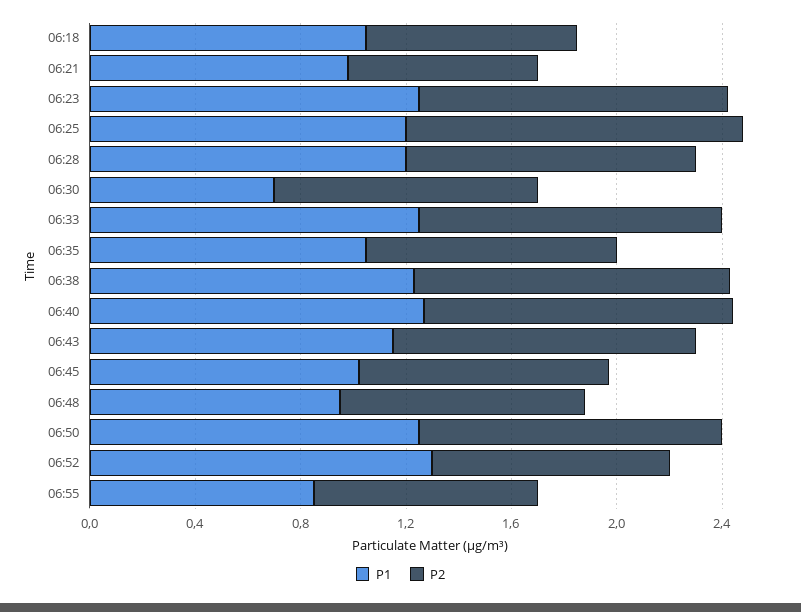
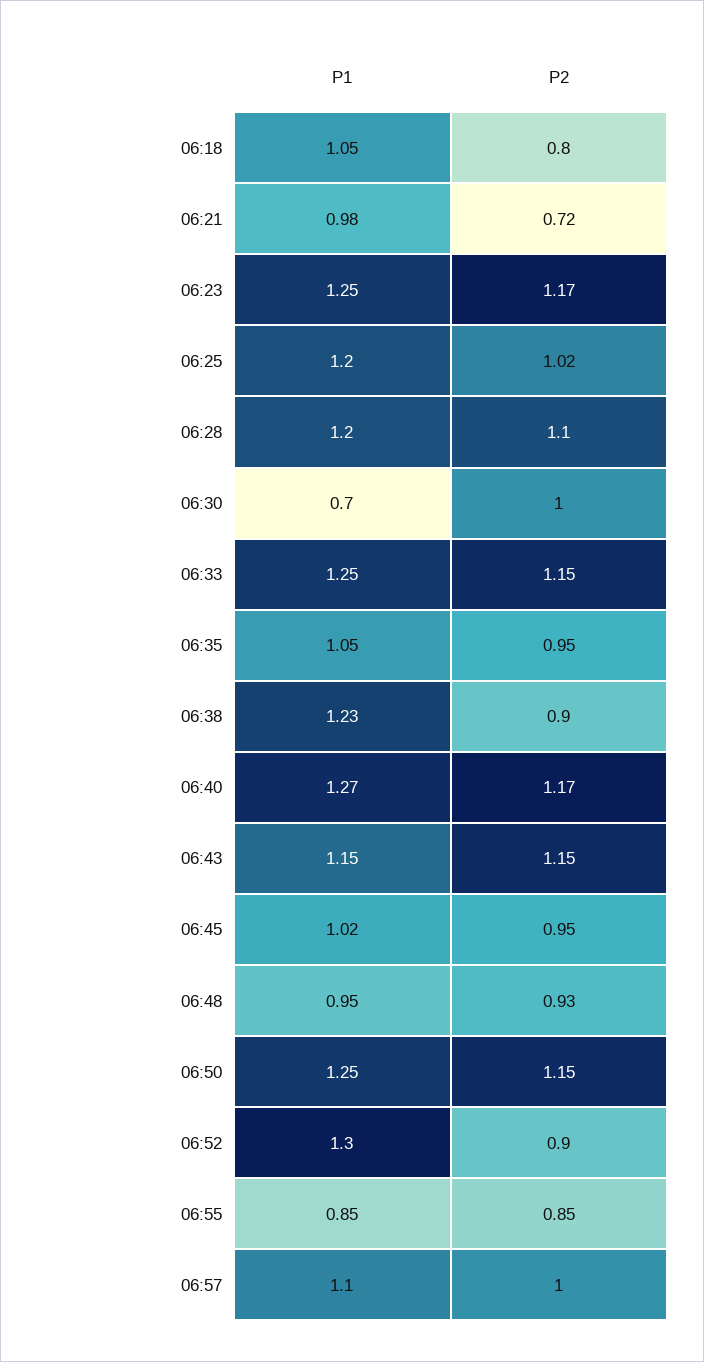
P2, 06:25: 1.3 -> 1.02
P2, 06:38: 1.2 -> 0.9
P1, 06:57: none -> 1.1
P2, 06:57: none -> 1

